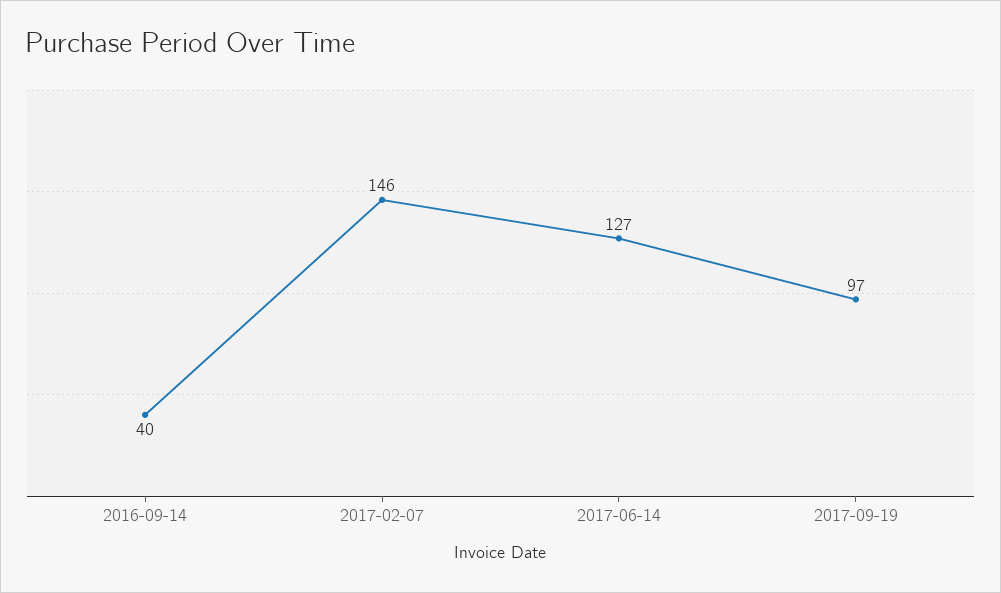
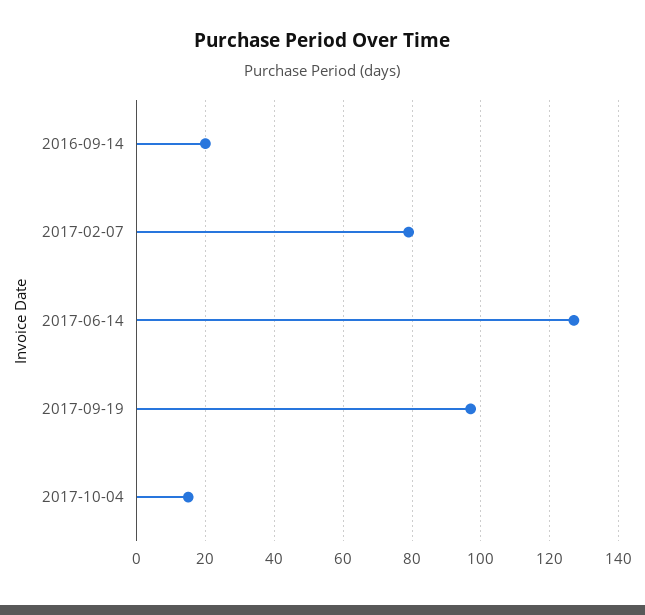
2016-09-14: 40 -> 20
2017-02-07: 146 -> 80
2017-10-04: none -> 15

